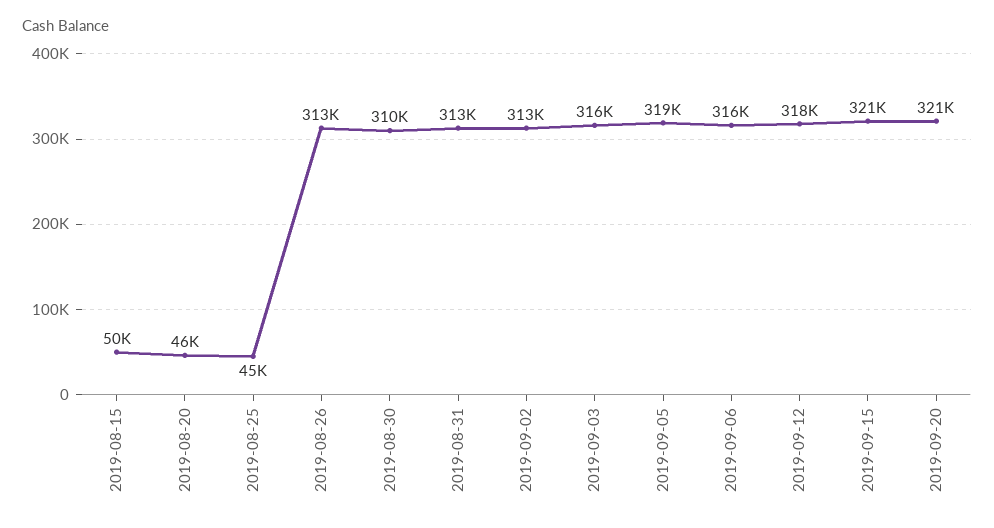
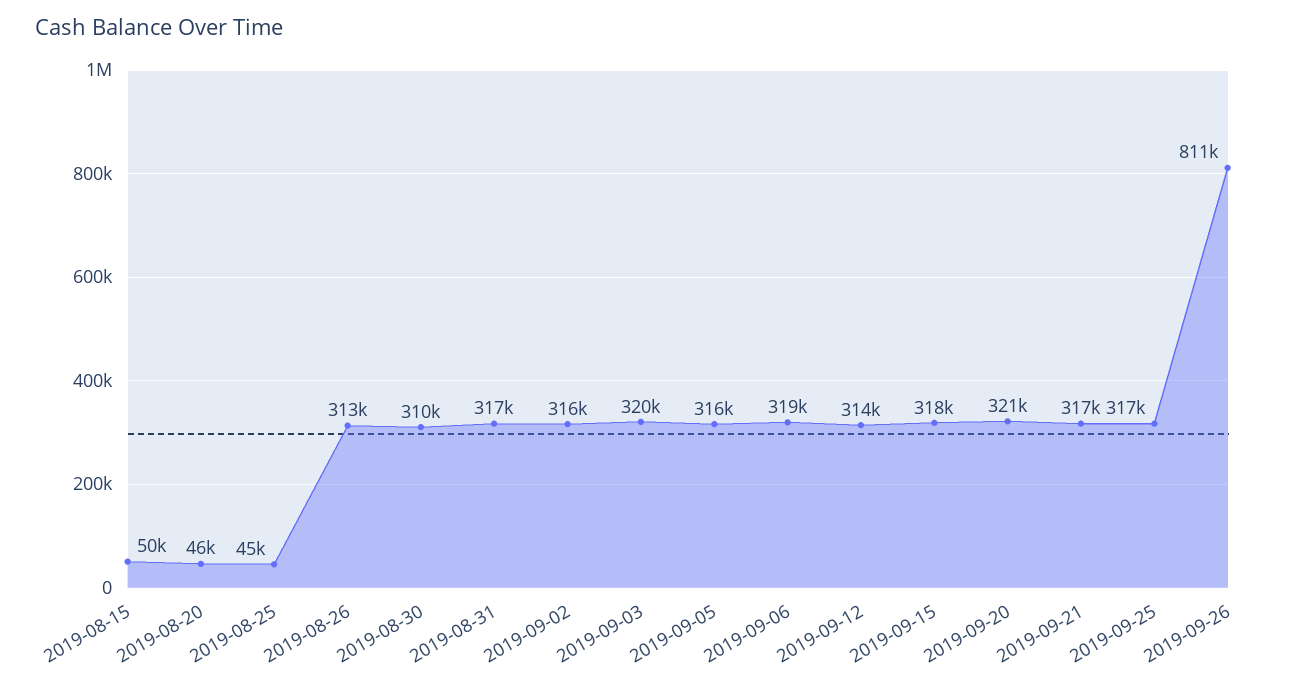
2019-08-31: 313000 -> 317000
2019-09-02: 313000 -> 316000
2019-09-03: 316000 -> 320000
2019-09-05: 319000 -> 316000
2019-09-06: 316000 -> 319000
2019-09-12: 318000 -> 314000
2019-09-15: 321000 -> 318000
2019-09-21: none -> 317000
2019-09-25: none -> 317000
2019-09-26: none -> 811000

